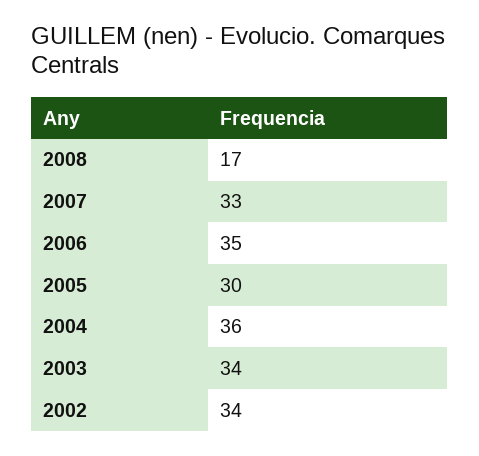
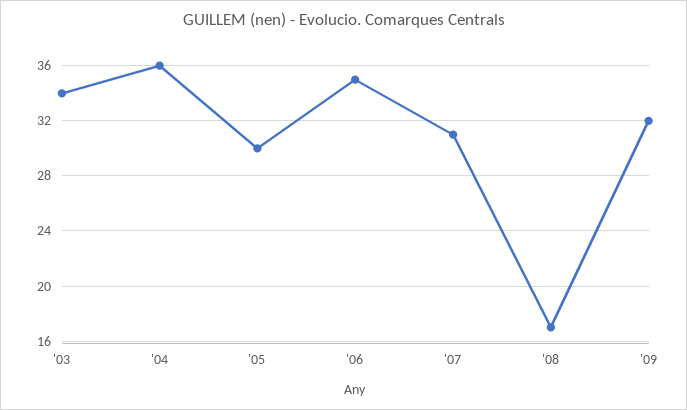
2007: 33 -> 31
2002: 34 -> none
'09: none -> 32

